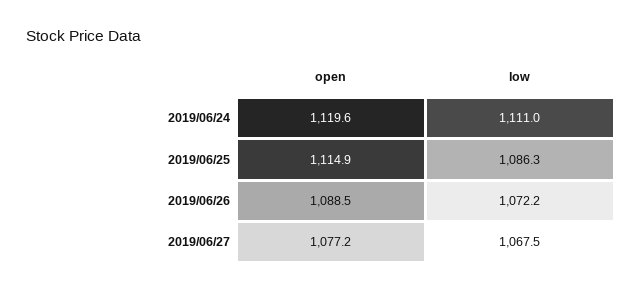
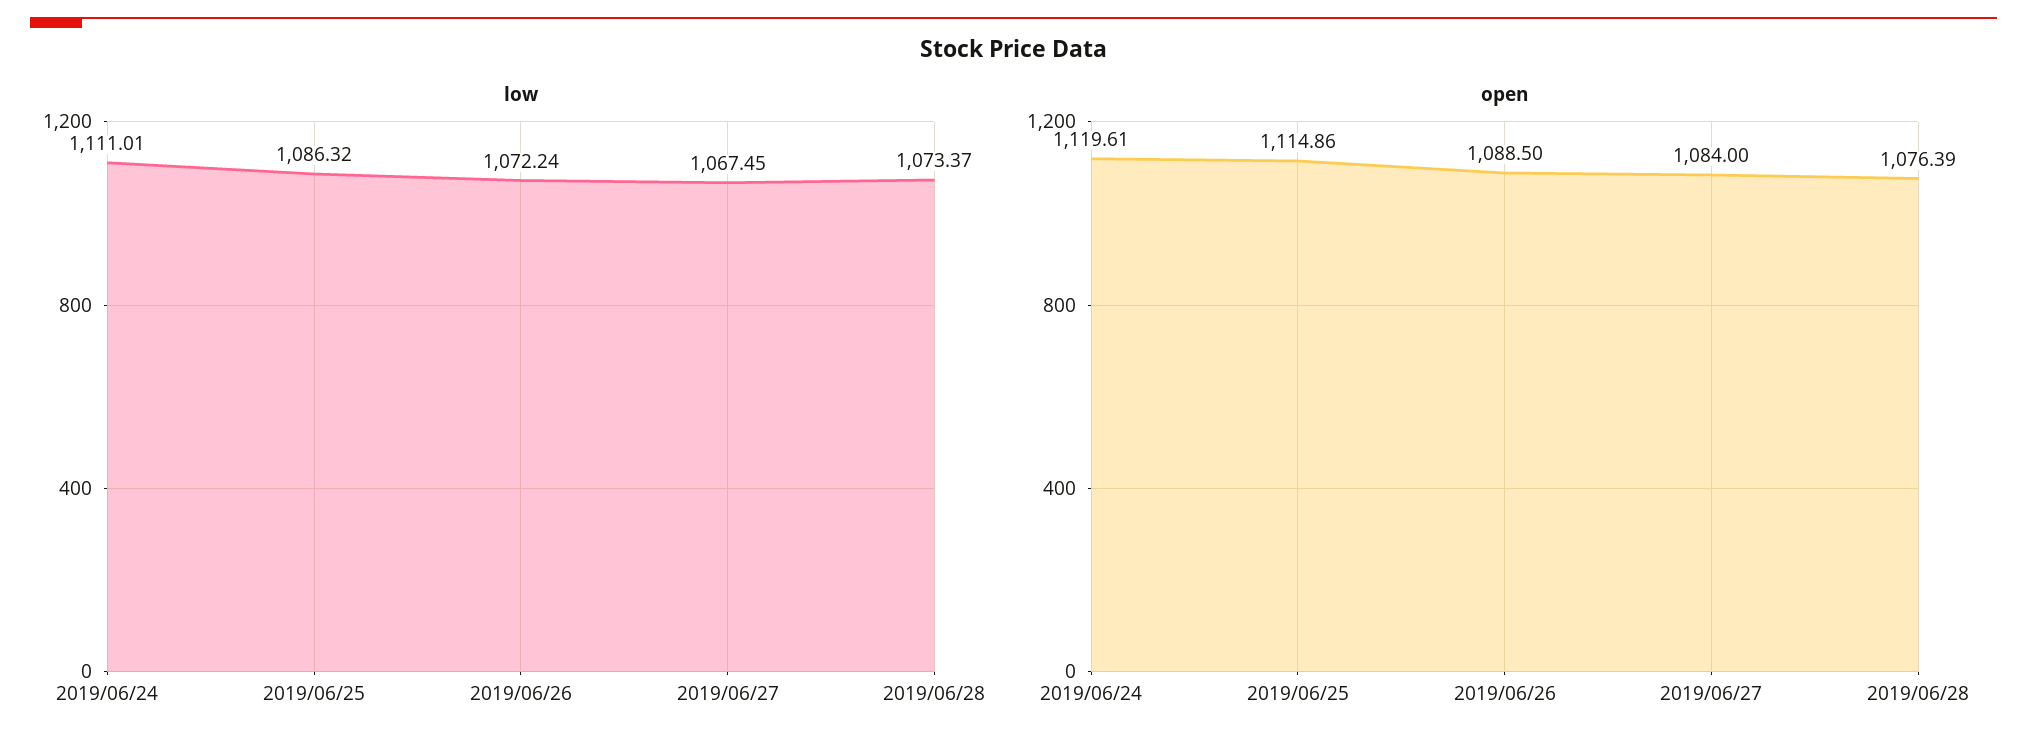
open, 2019/06/27: 1077.2 -> 1084
low, 2019/06/28: none -> 1073.37
open, 2019/06/28: none -> 1076.39

